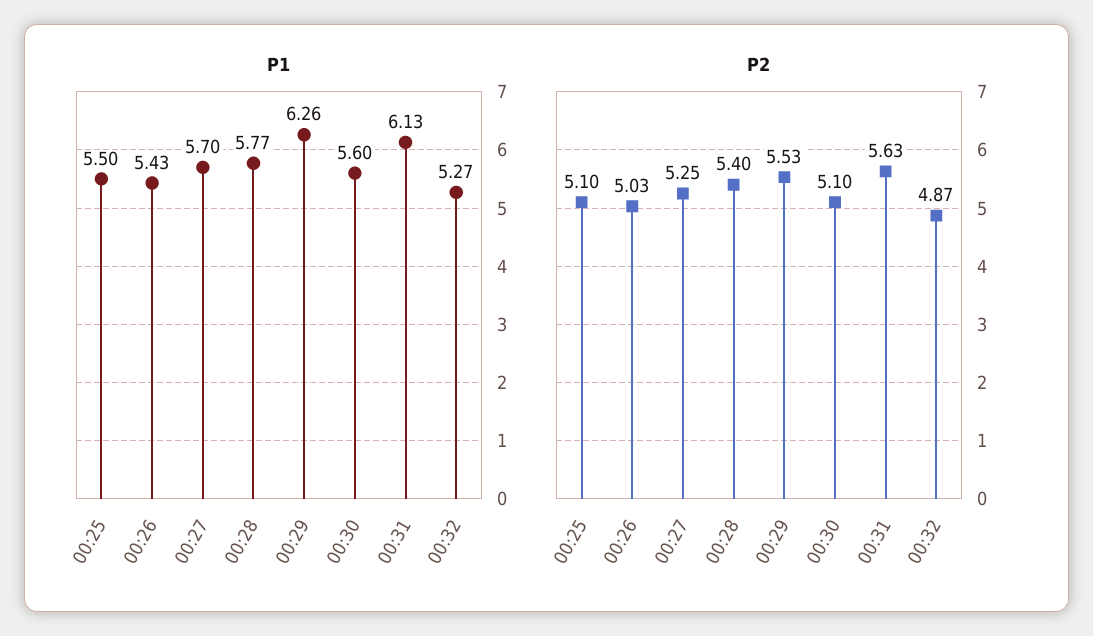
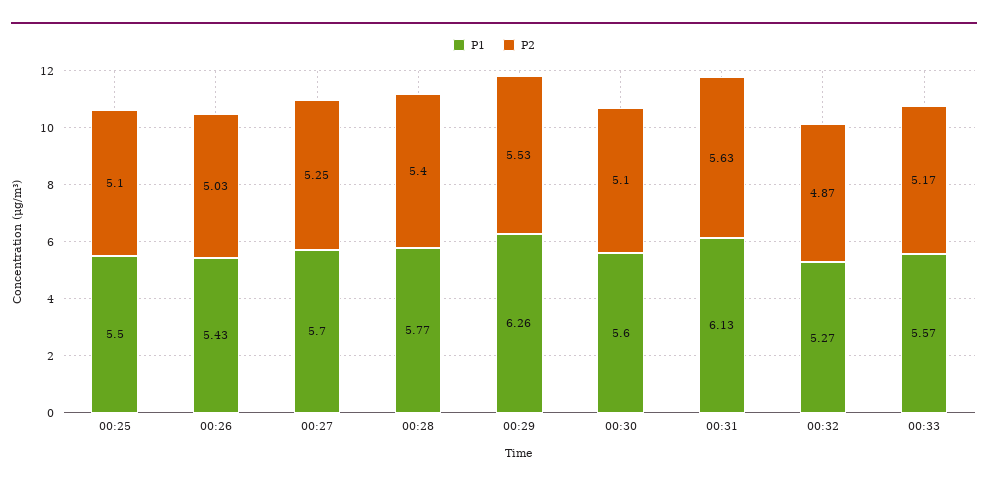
P1, 00:33: none -> 5.57
P2, 00:33: none -> 5.17

